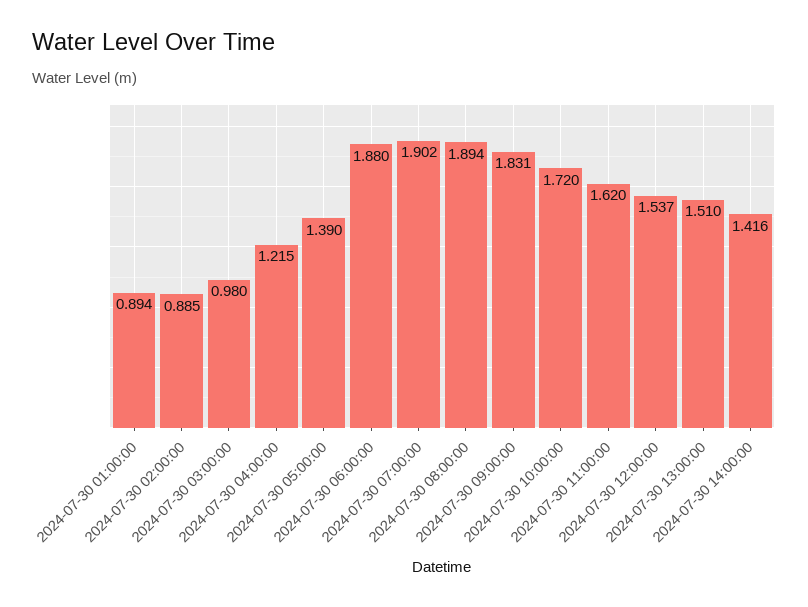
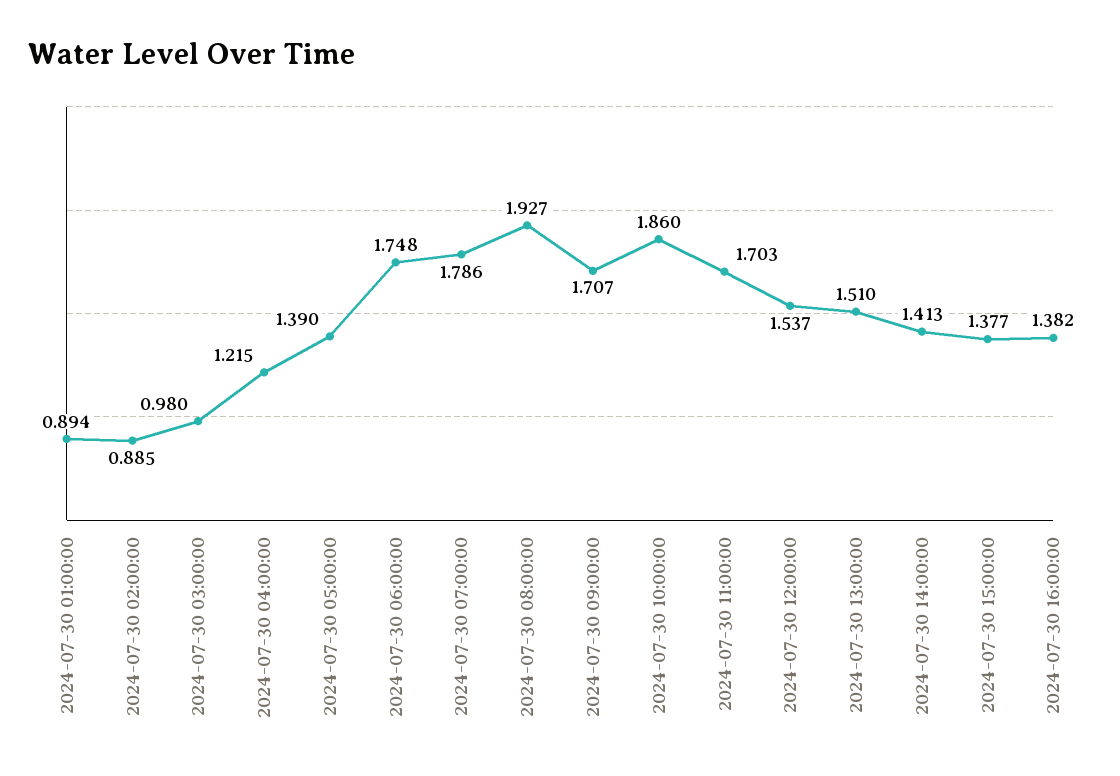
2024-07-30 06:00:00: 1.88 -> 1.748
2024-07-30 07:00:00: 1.902 -> 1.786
2024-07-30 08:00:00: 1.894 -> 1.927
2024-07-30 09:00:00: 1.831 -> 1.707
2024-07-30 10:00:00: 1.72 -> 1.86
2024-07-30 11:00:00: 1.62 -> 1.703
2024-07-30 14:00:00: 1.416 -> 1.413
2024-07-30 15:00:00: none -> 1.377
2024-07-30 16:00:00: none -> 1.382

